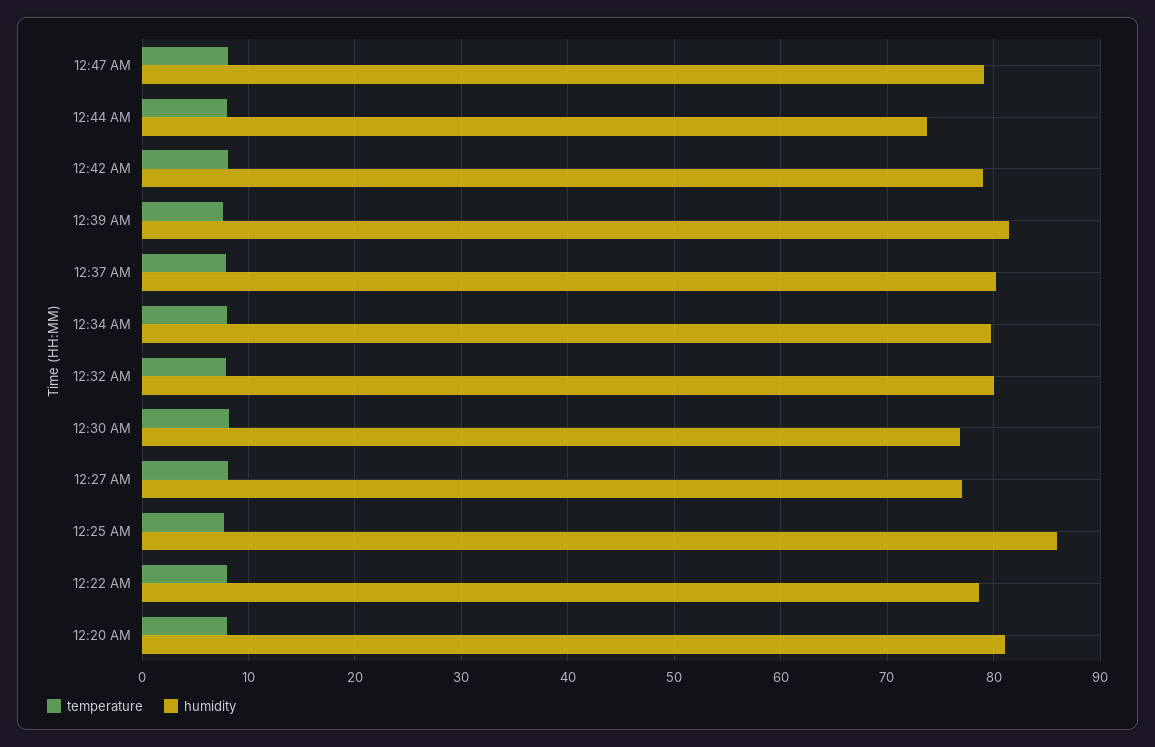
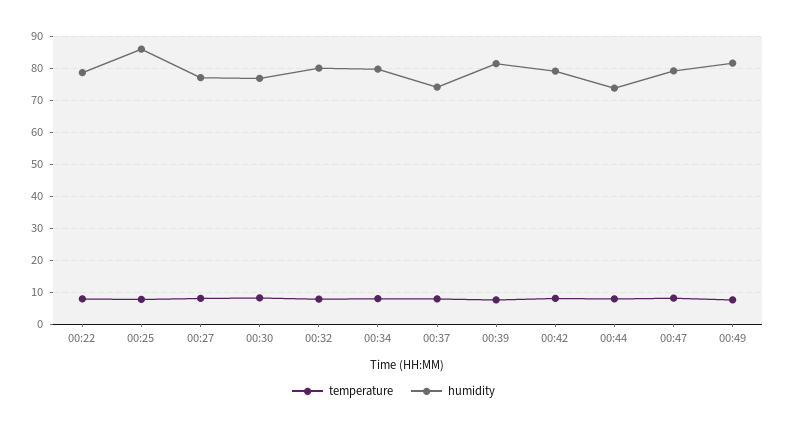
humidity, 12:37 AM: 80 -> 74
temperature, 12:20 AM: 8 -> none
humidity, 12:20 AM: 81 -> none
temperature, 00:49: none -> 8
humidity, 00:49: none -> 82

